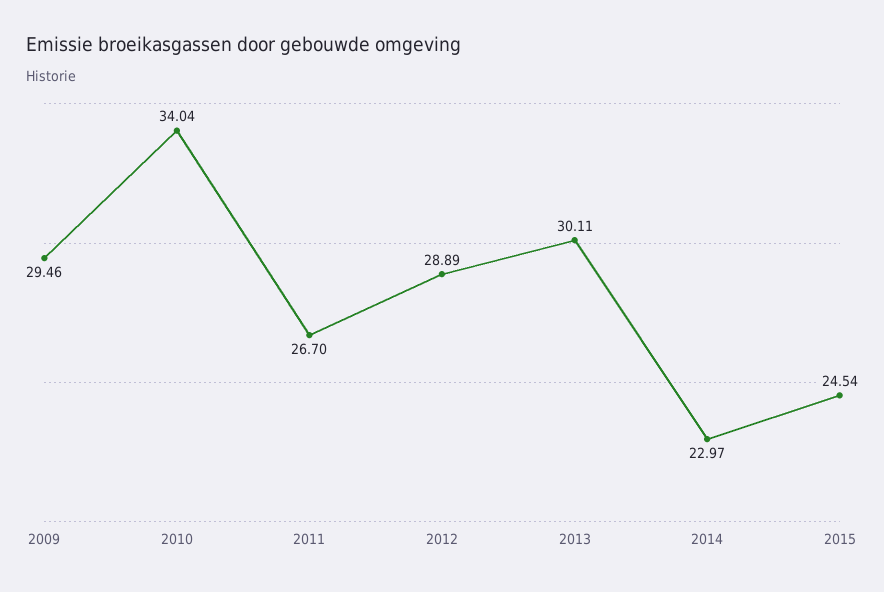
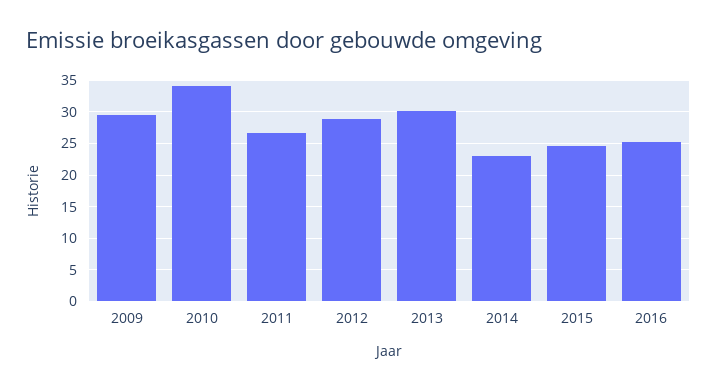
2016: none -> 25

